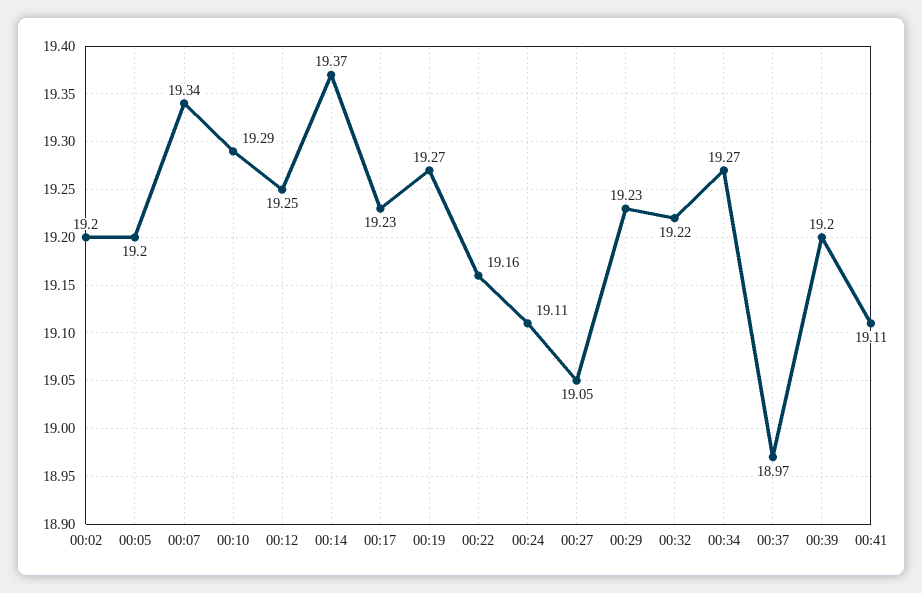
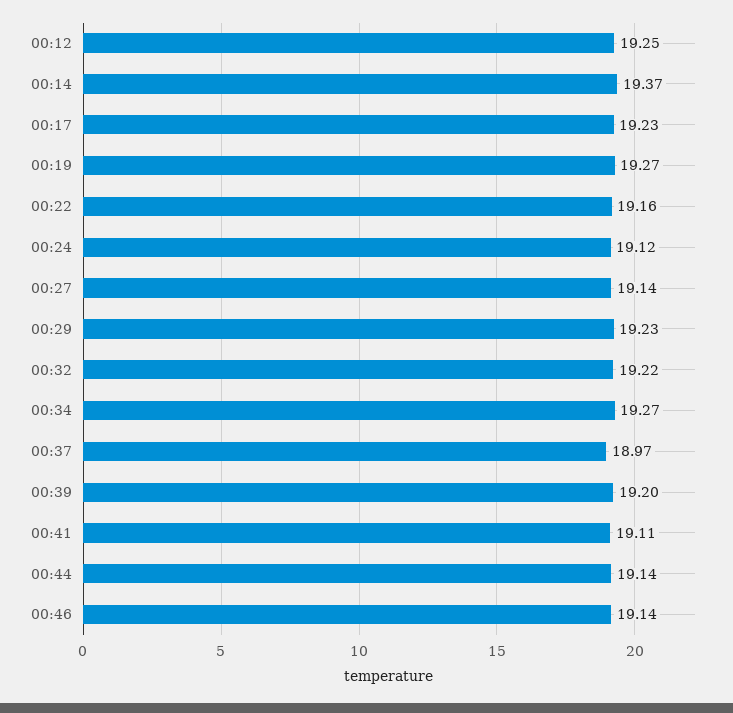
00:02: 19.2 -> none
00:05: 19.2 -> none
00:07: 19.34 -> none
00:10: 19.29 -> none
00:24: 19.11 -> 19.12
00:27: 19.05 -> 19.14
00:44: none -> 19.14
00:46: none -> 19.14

